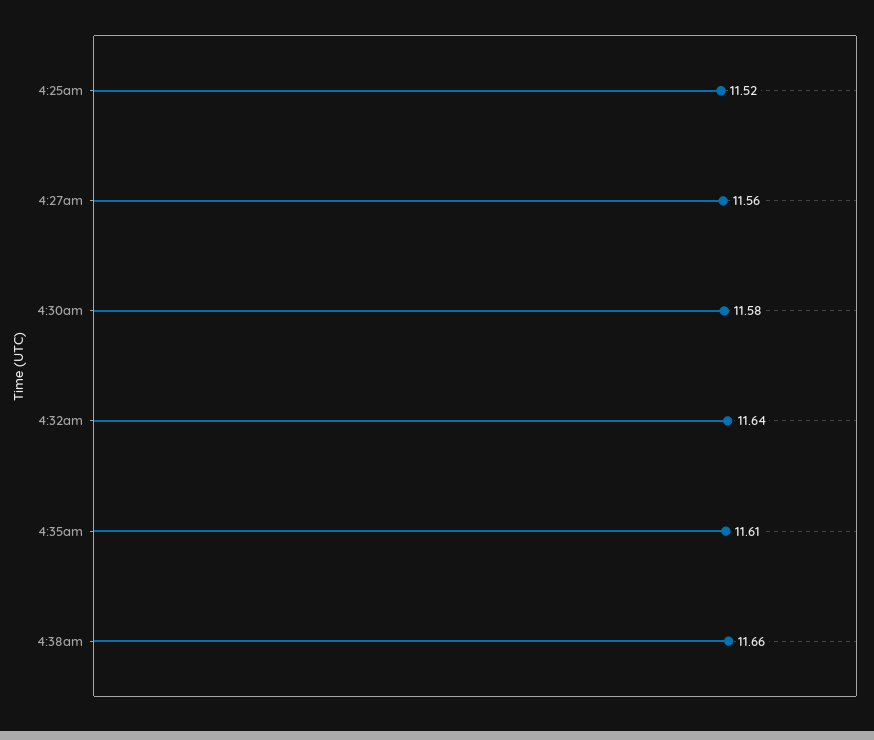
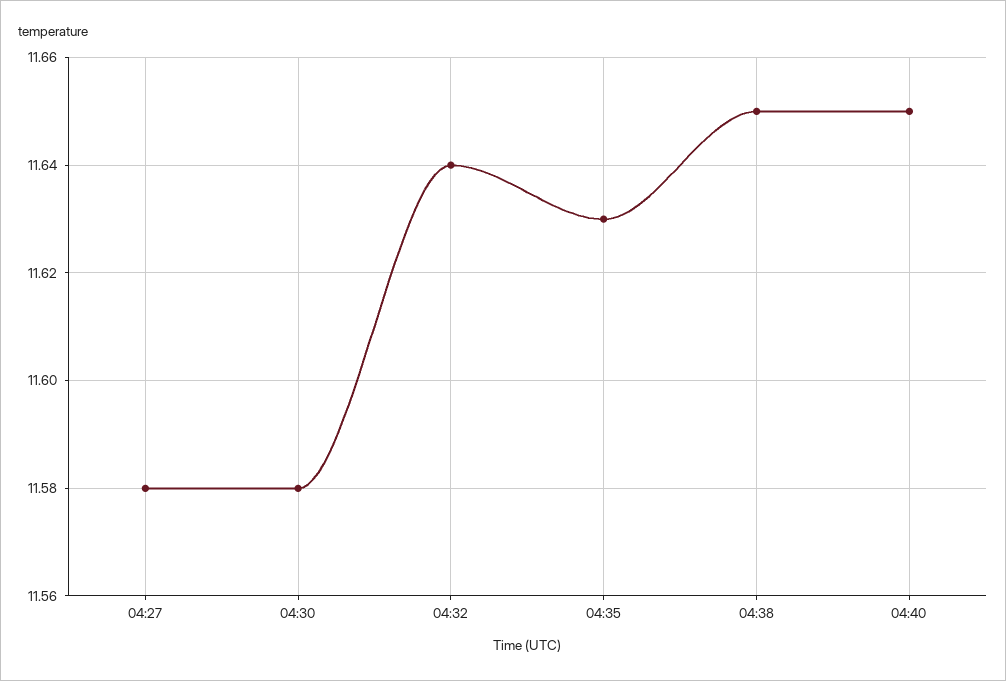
4:25am: 11.52 -> none
4:27am: 11.56 -> 11.58
4:35am: 11.61 -> 11.63
4:38am: 11.66 -> 11.65
04:40: none -> 11.65

